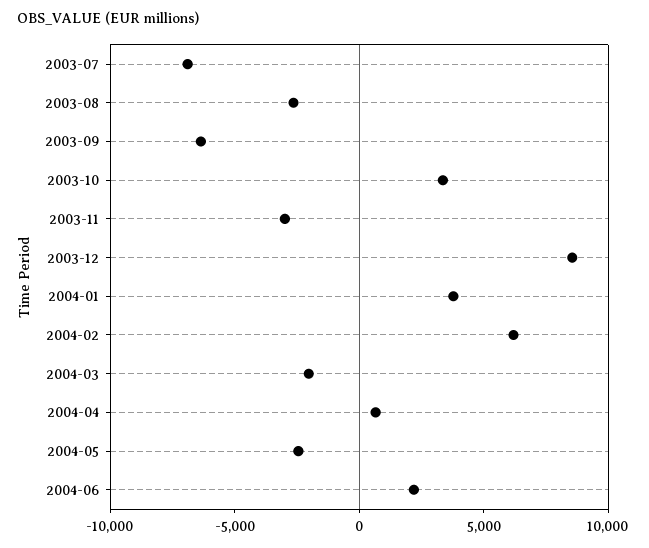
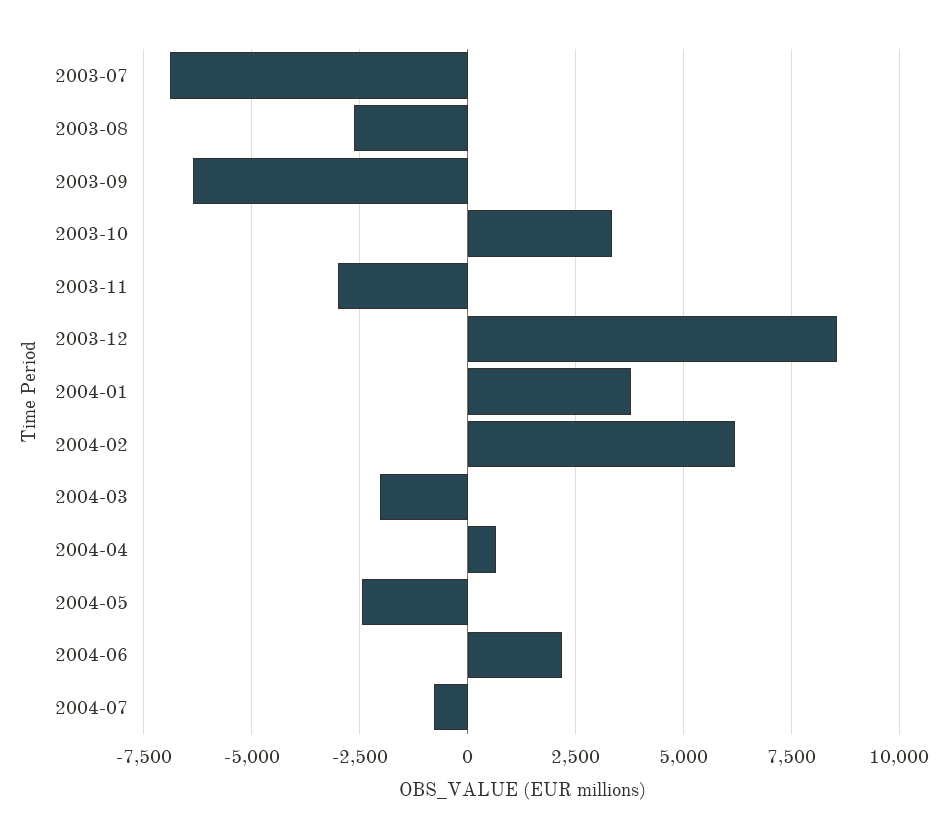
2004-07: none -> -750

